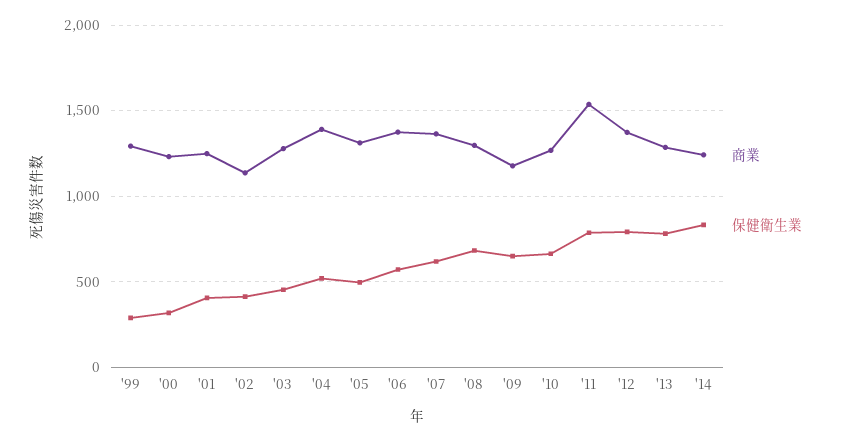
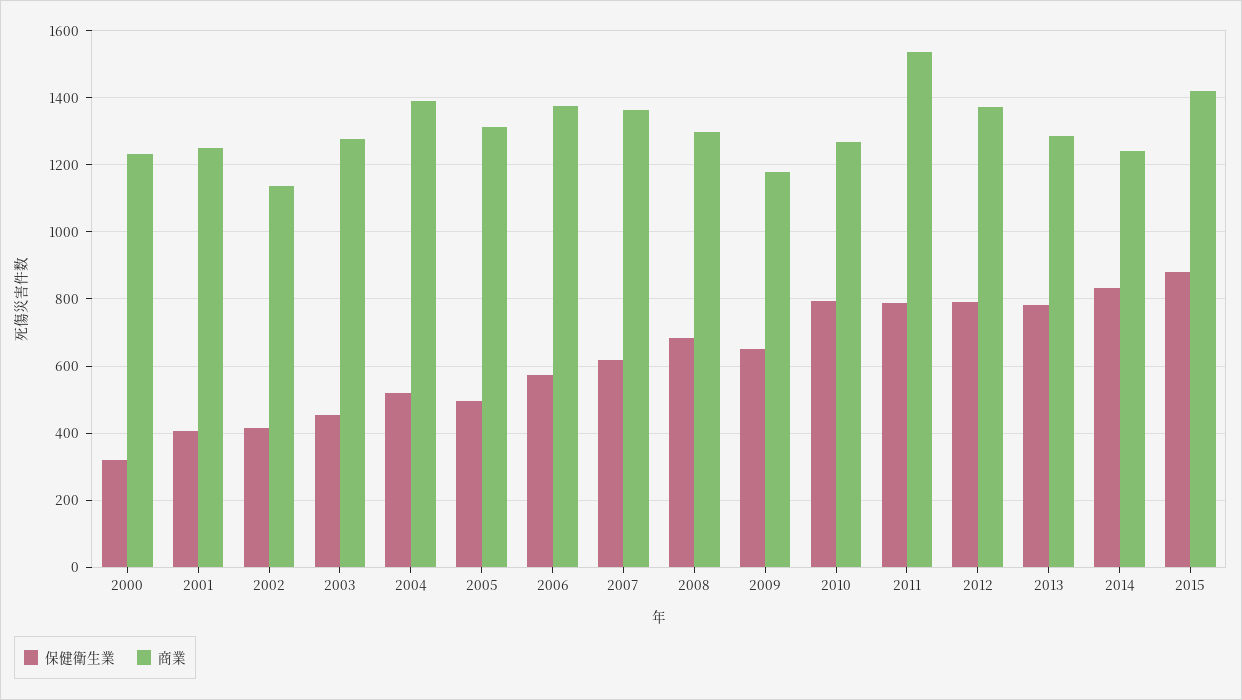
商業, '99: 1300 -> none
保健衛生業, '99: 300 -> none
保健衛生業, '10: 650 -> 800
保健衛生業, 2015: none -> 880
商業, 2015: none -> 1420

